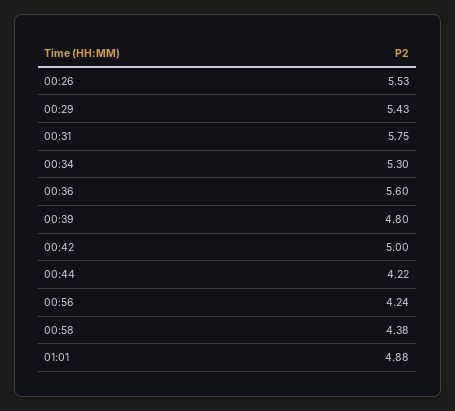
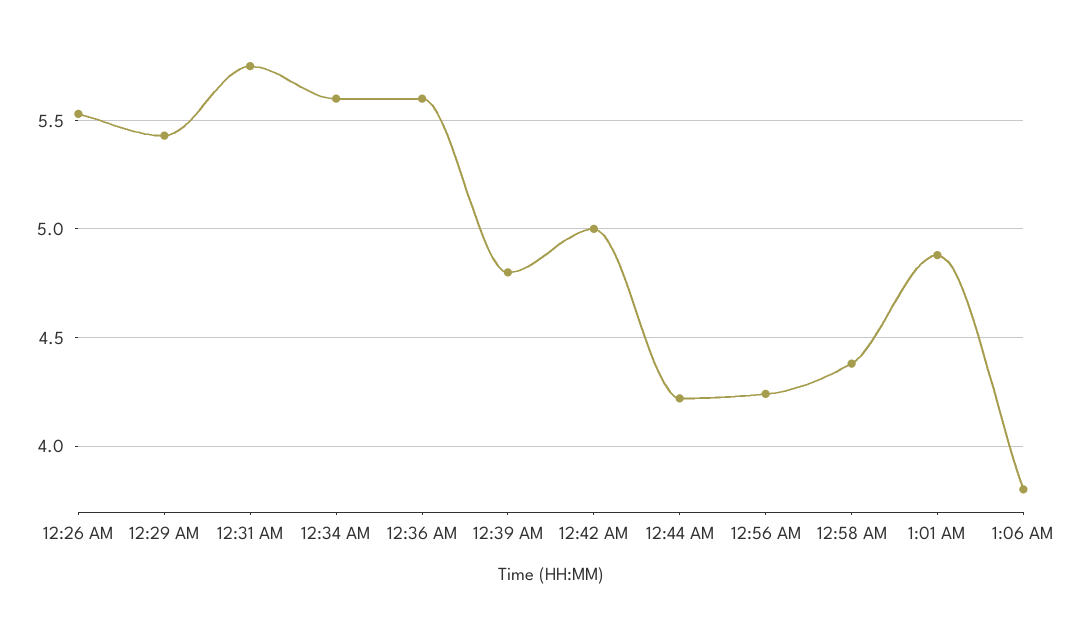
00:34: 5.3 -> 5.6
1:06 AM: none -> 3.8

